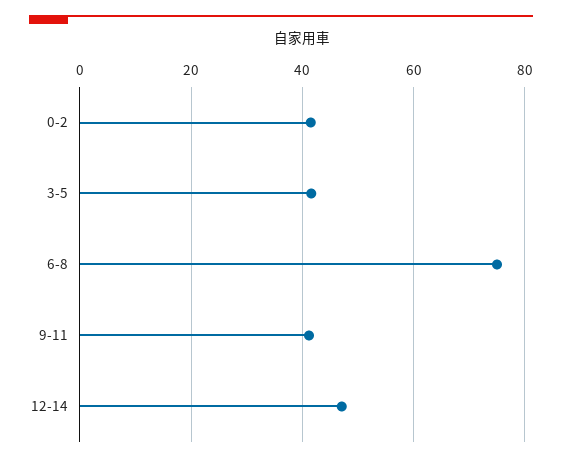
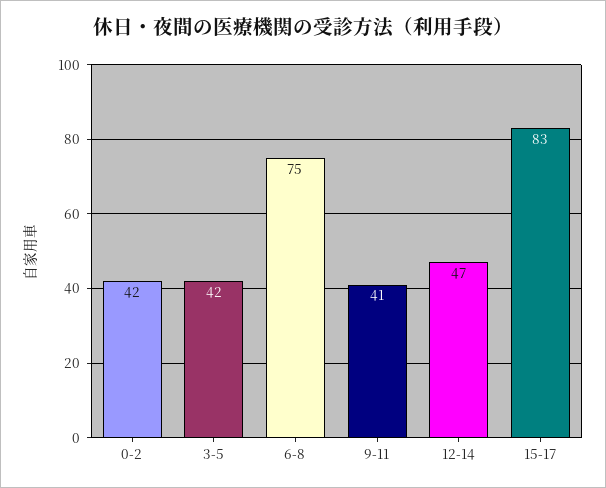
15-17: none -> 83

